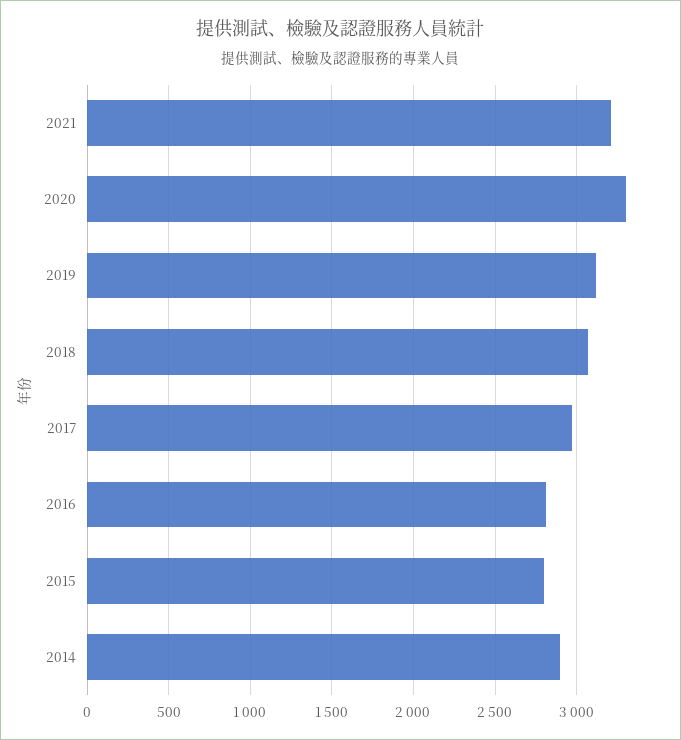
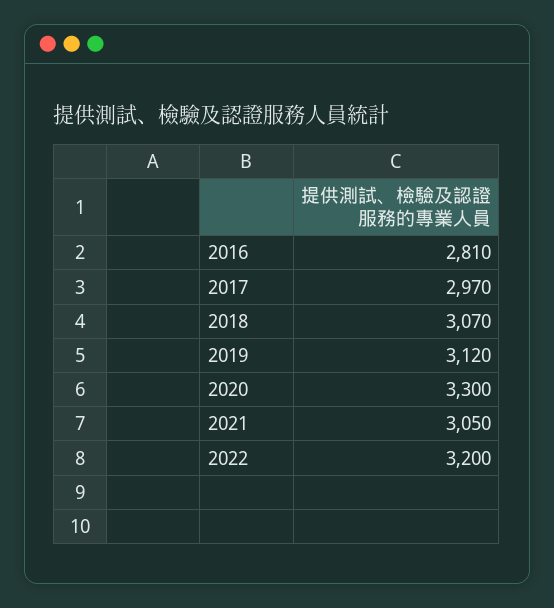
2021: 3200 -> 3050
2015: 2800 -> none
2014: 2900 -> none
2022: none -> 3200

